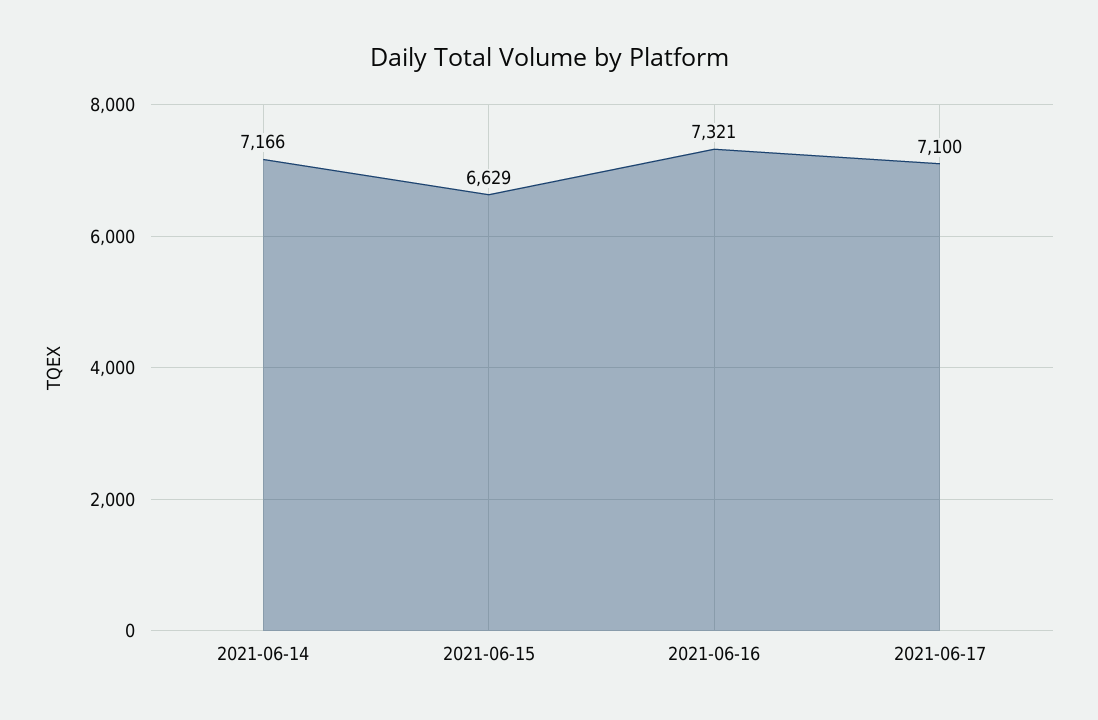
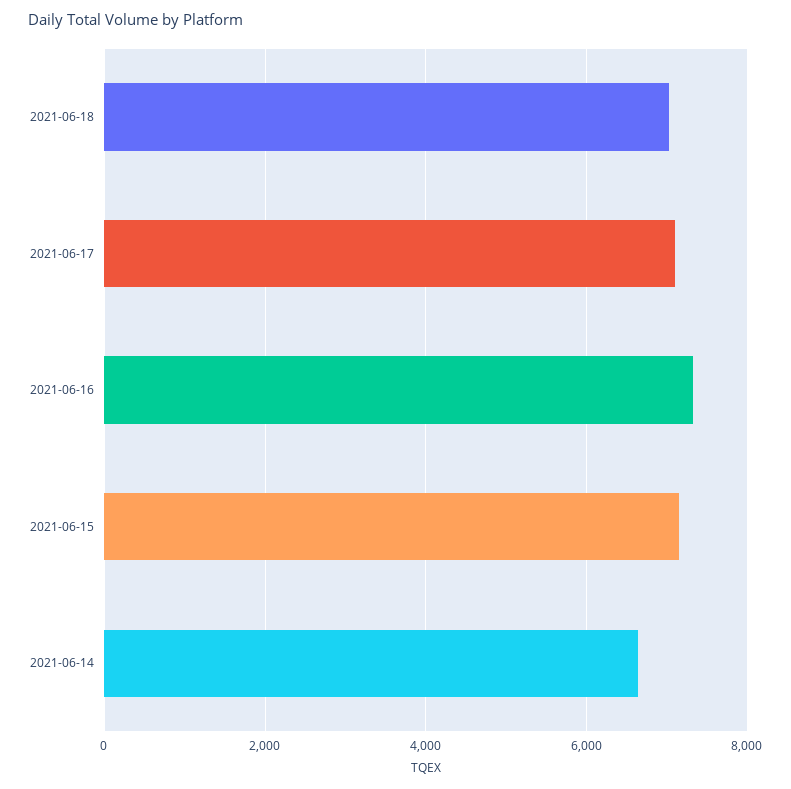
2021-06-14: 7166 -> 6600
2021-06-15: 6629 -> 7200
2021-06-18: none -> 7000

